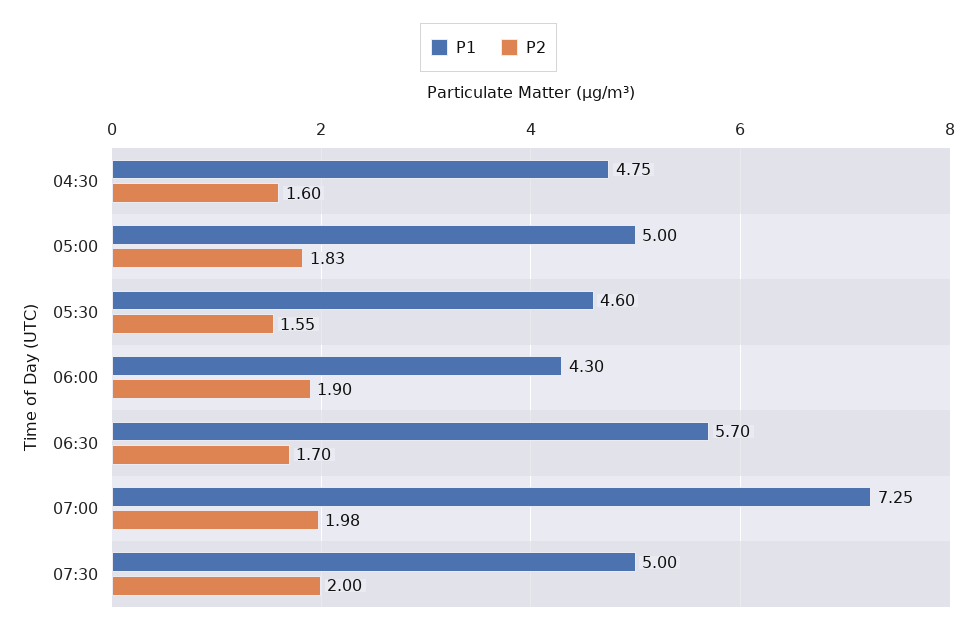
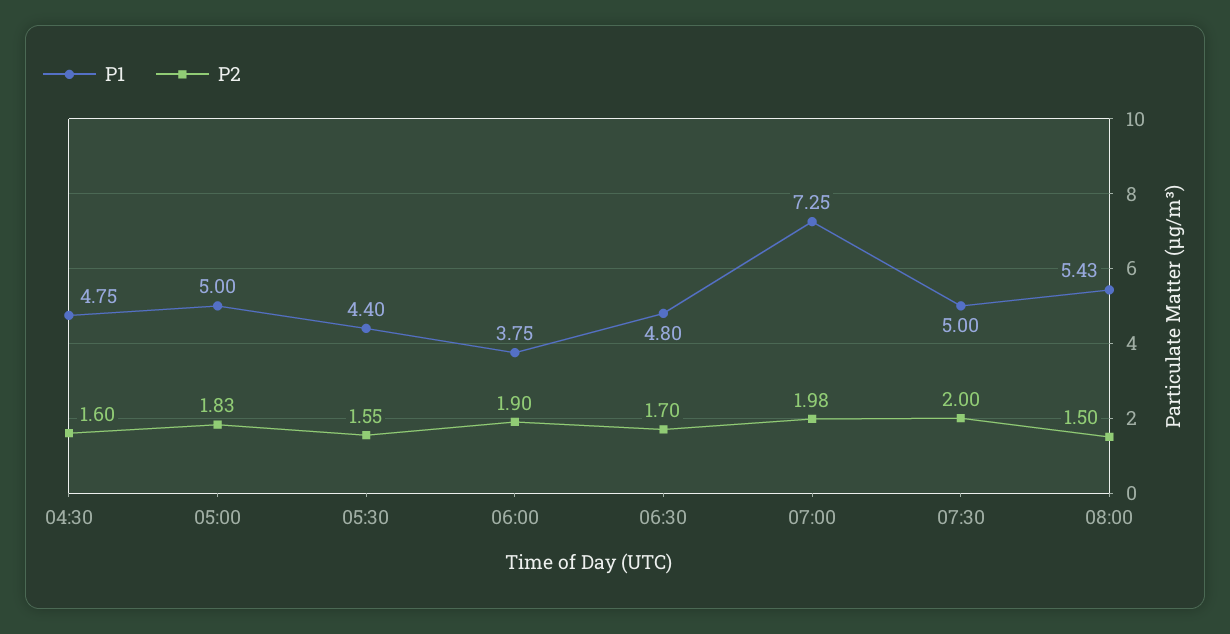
P1, 05:30: 4.6 -> 4.4
P1, 06:00: 4.3 -> 3.75
P1, 06:30: 5.7 -> 4.8
P1, 08:00: none -> 5.43
P2, 08:00: none -> 1.5

